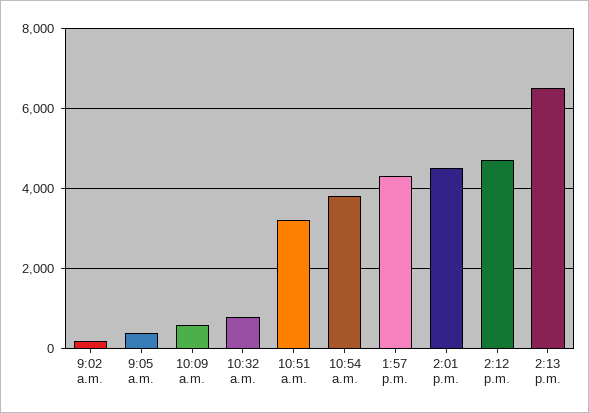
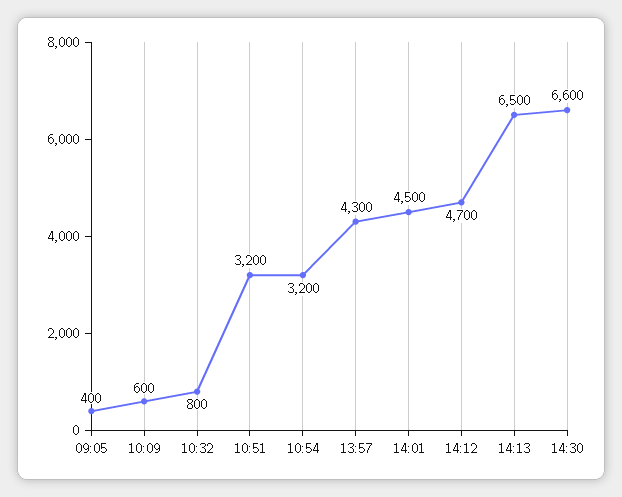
9:02 a.m.: 200 -> none
10:54 a.m.: 3800 -> 3200
14:30: none -> 6600

